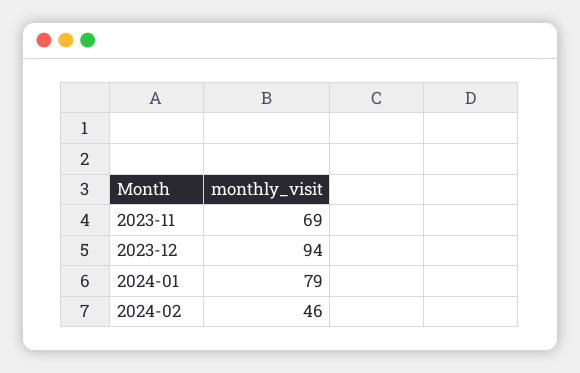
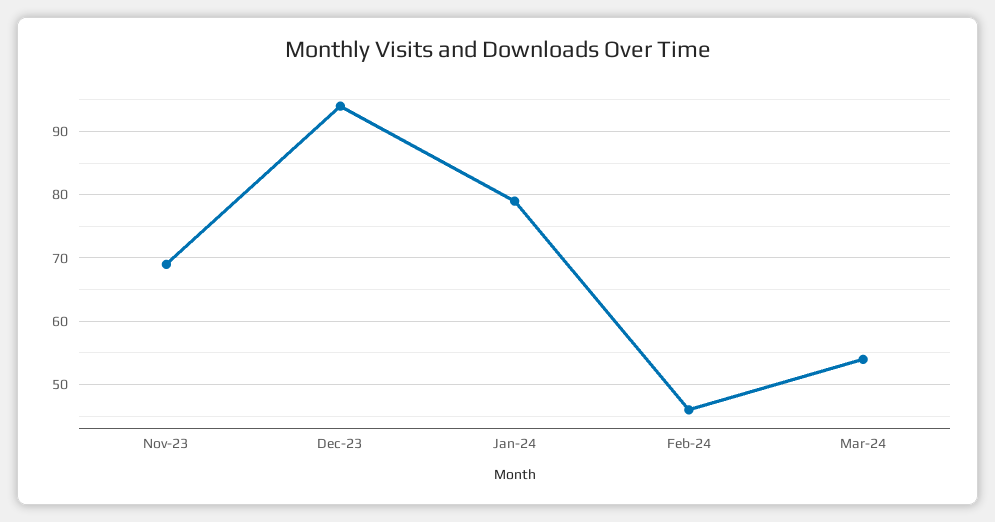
Mar-24: none -> 54

